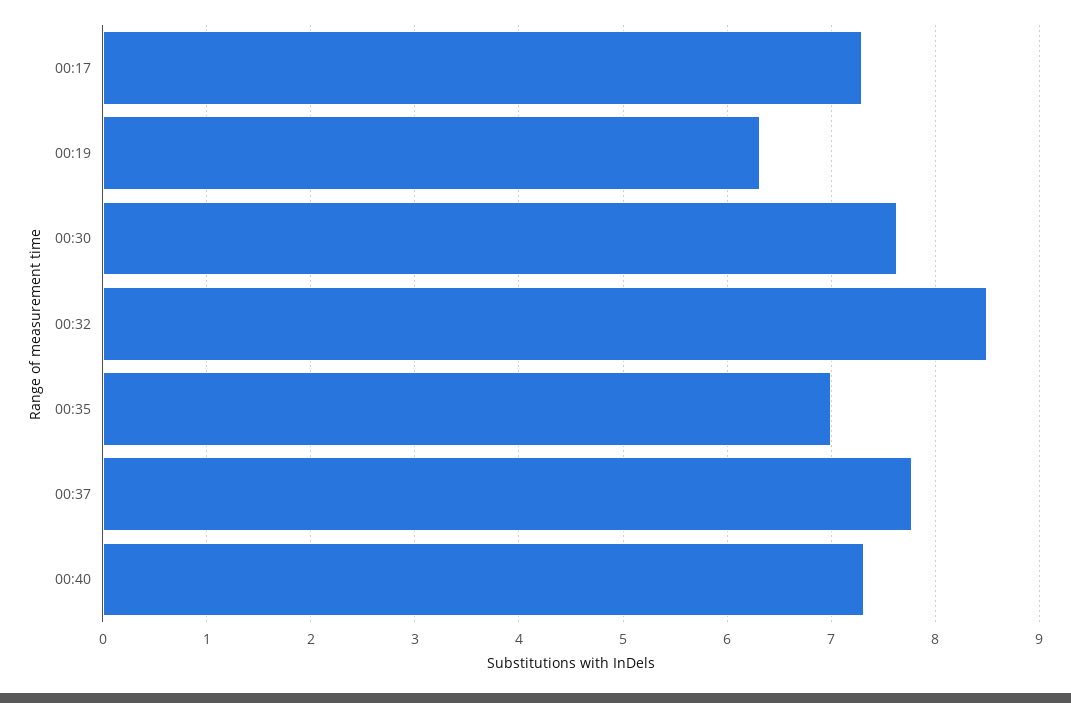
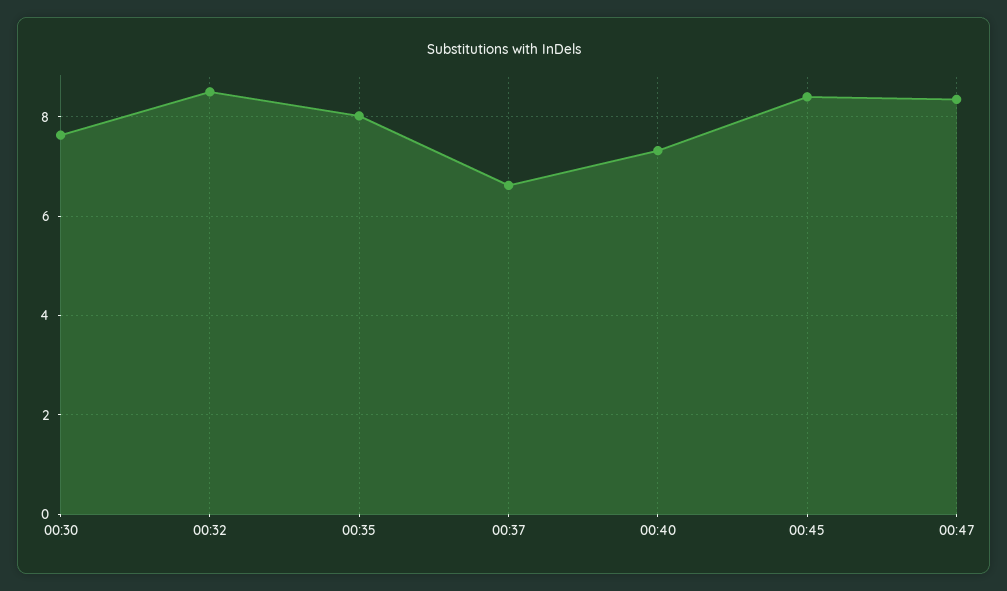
00:17: 7.3 -> none
00:19: 6.3 -> none
00:35: 7 -> 8
00:37: 7.8 -> 6.6
00:45: none -> 8.4
00:47: none -> 8.4

